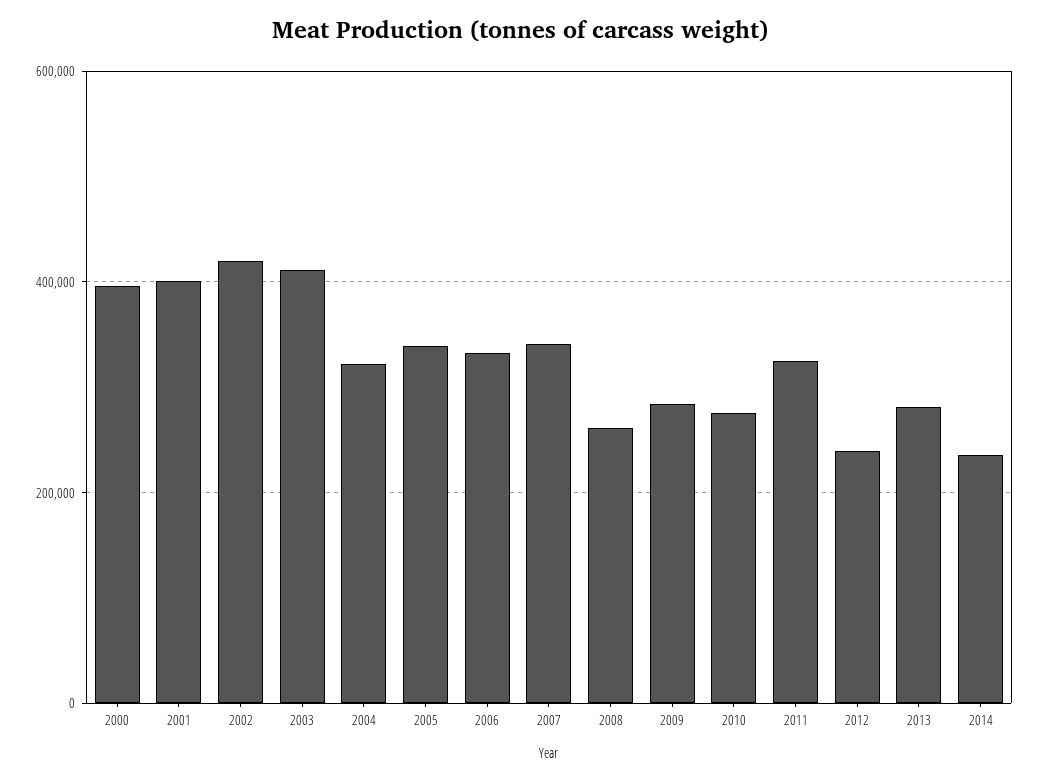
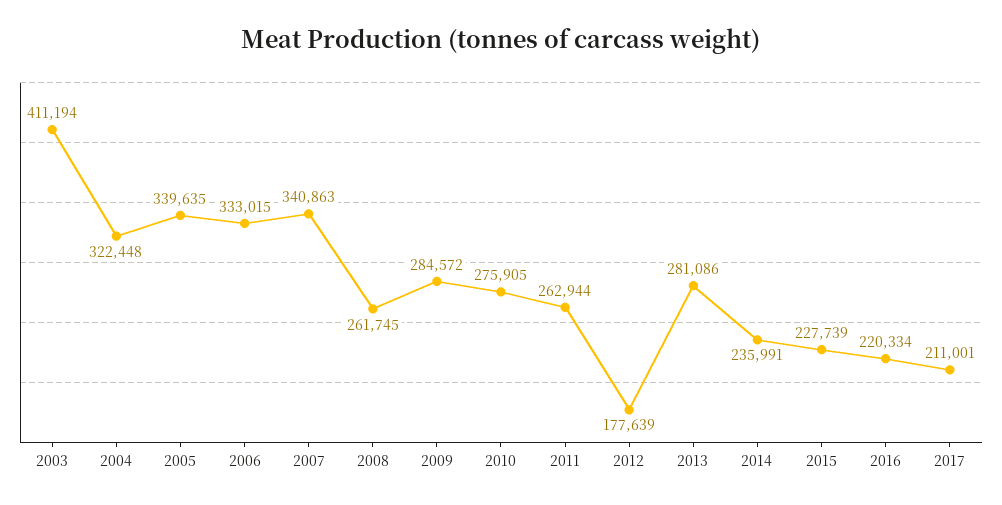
2000: 400000 -> none
2001: 400000 -> none
2002: 420000 -> none
2011: 320000 -> 262944
2012: 240000 -> 177639
2015: none -> 227739
2016: none -> 220334
2017: none -> 211001

